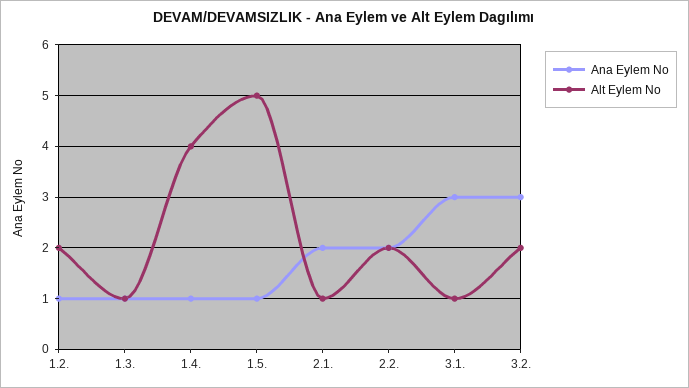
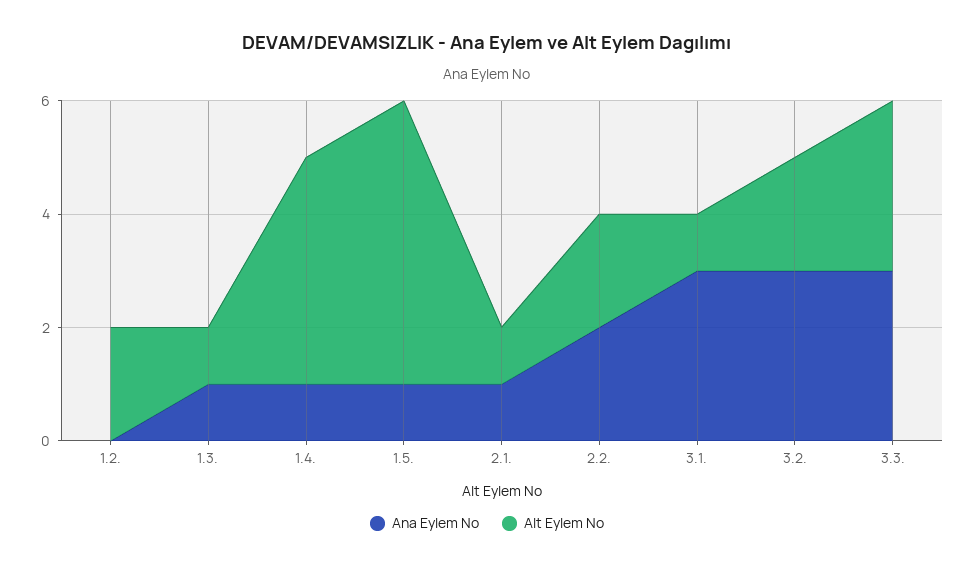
Ana Eylem No, 1.2.: 1 -> 0
Ana Eylem No, 2.1.: 2 -> 1
Ana Eylem No, 3.3.: none -> 3
Alt Eylem No, 3.3.: none -> 3

